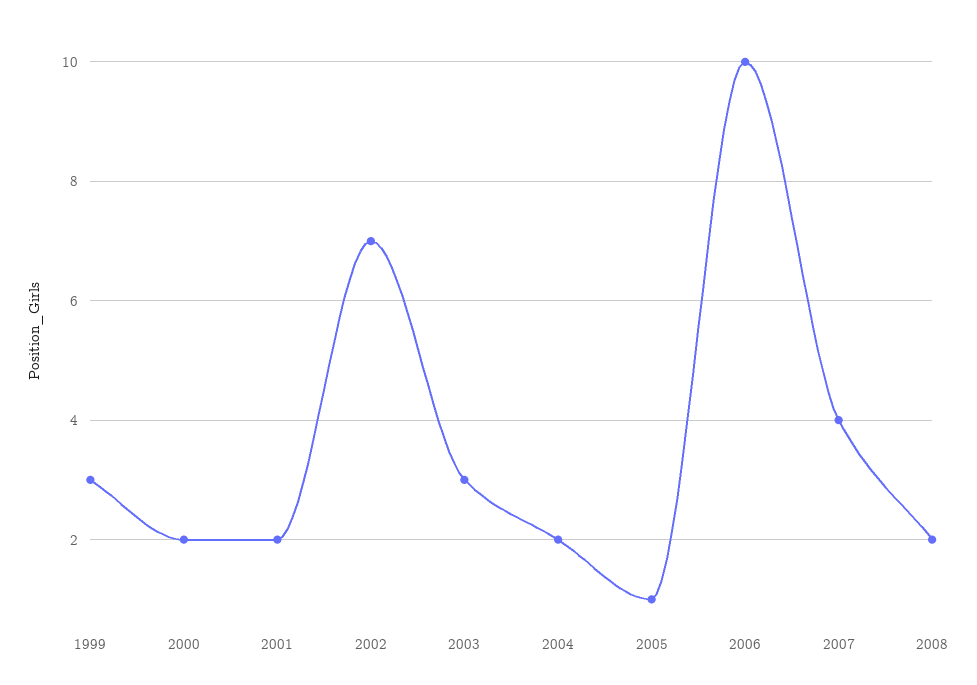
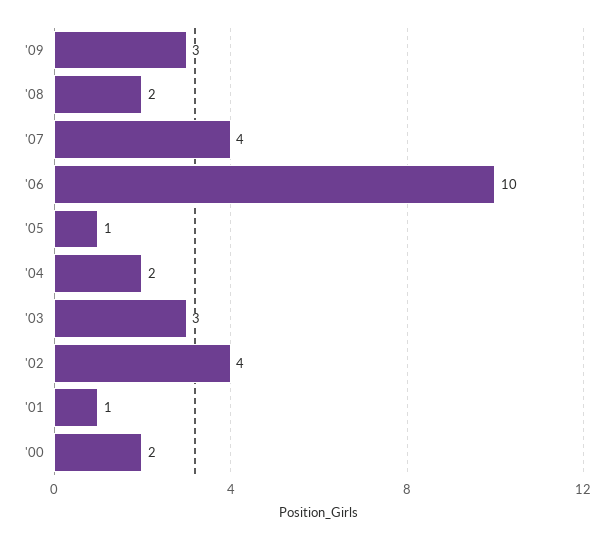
1999: 3 -> none
2001: 2 -> 1
2002: 7 -> 4
'09: none -> 3

